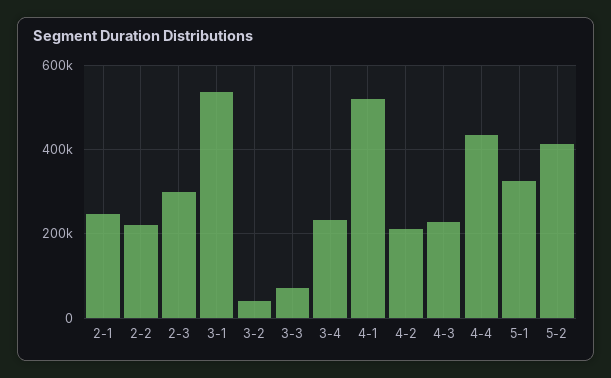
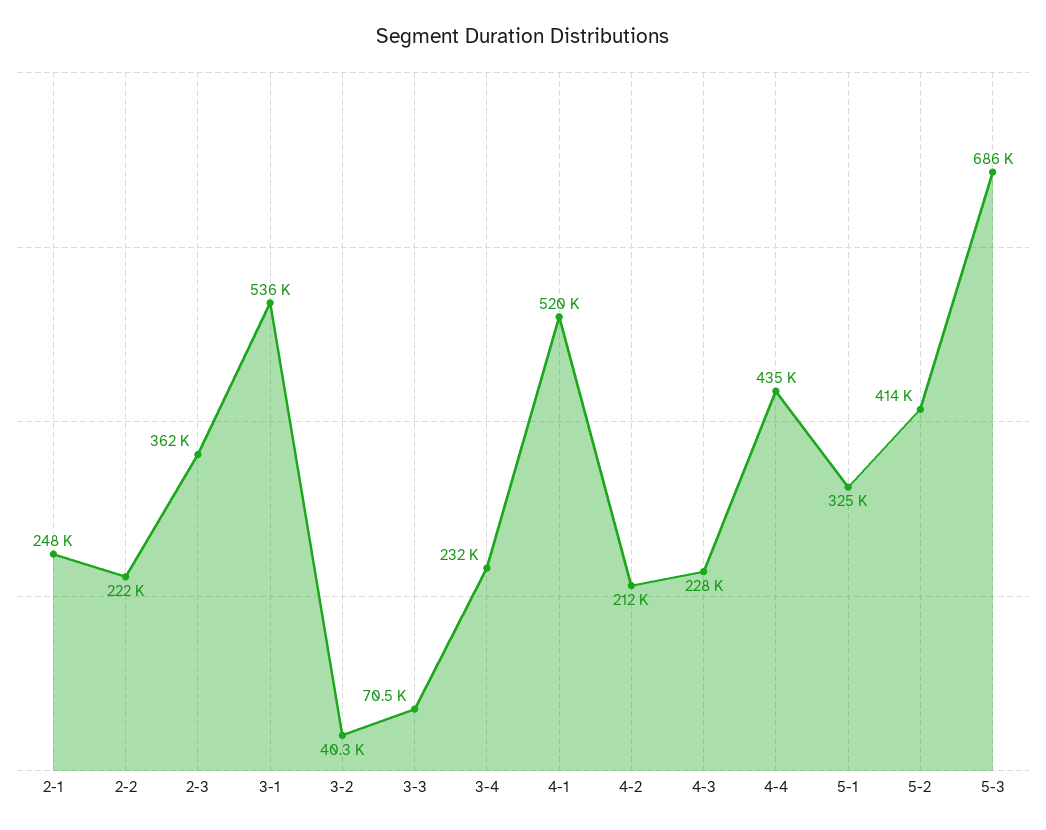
2-3: 300000 -> 362000
5-3: none -> 686000

